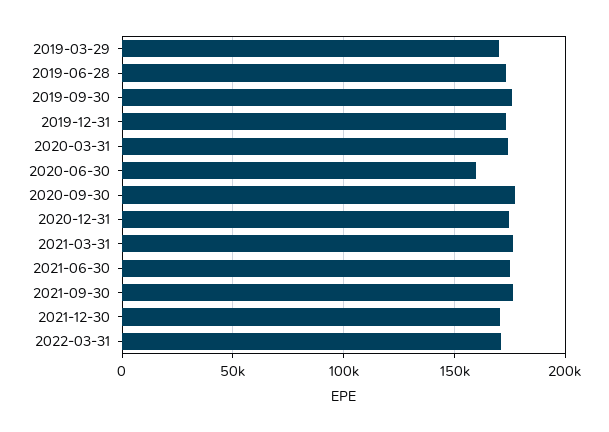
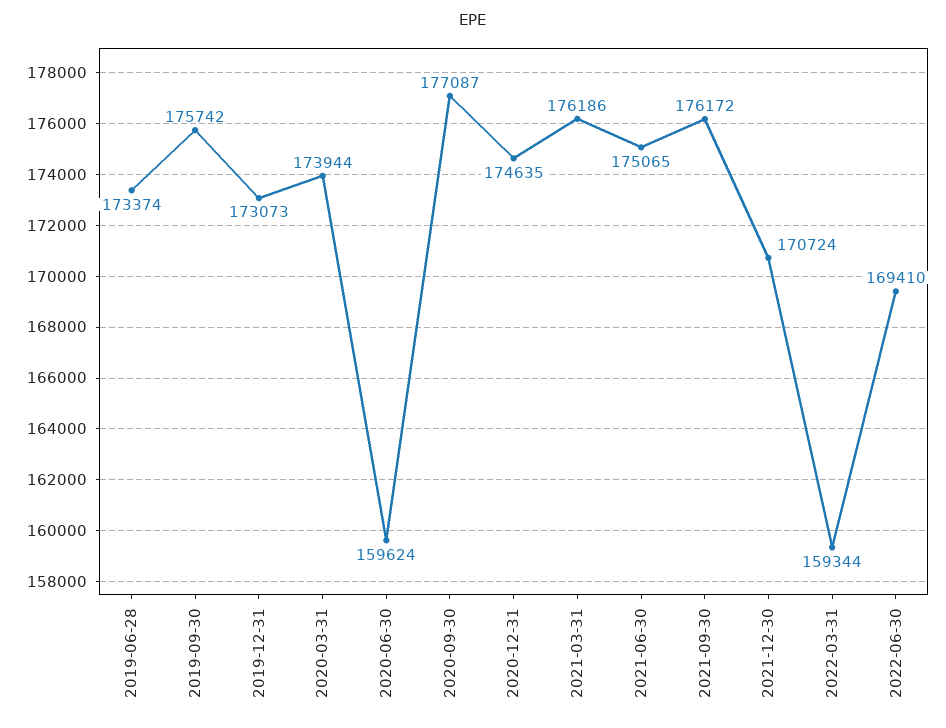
2019-03-29: 170000 -> none
2022-03-31: 170000 -> 159344
2022-06-30: none -> 169410

